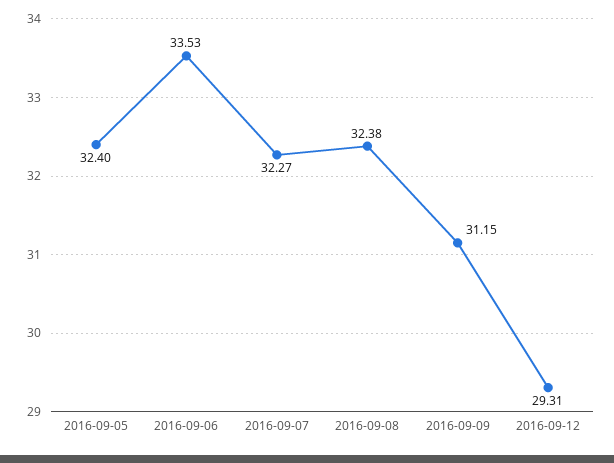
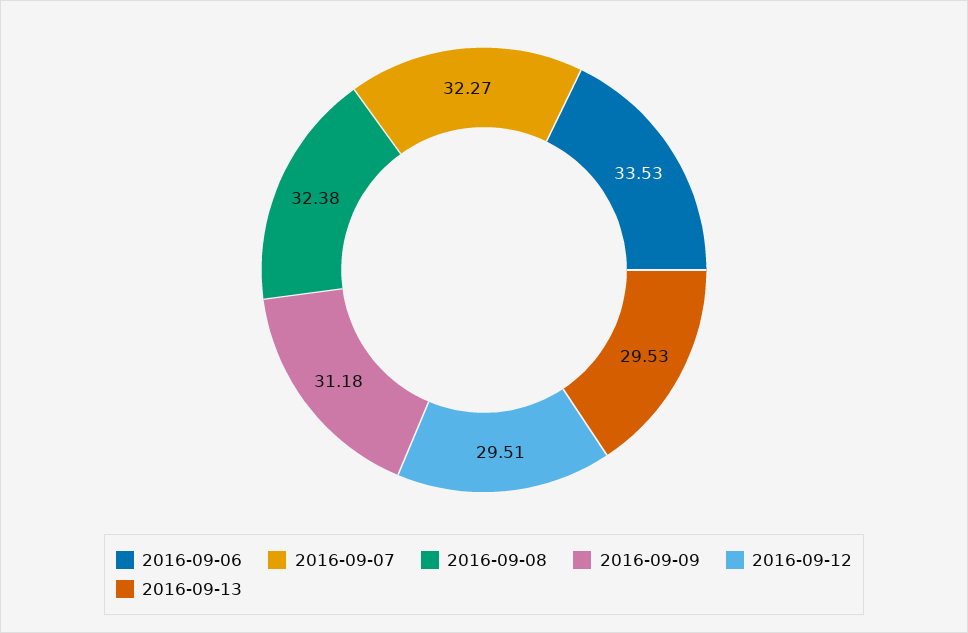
2016-09-05: 32.4 -> none
2016-09-09: 31.15 -> 31.18
2016-09-12: 29.31 -> 29.51
2016-09-13: none -> 29.53

